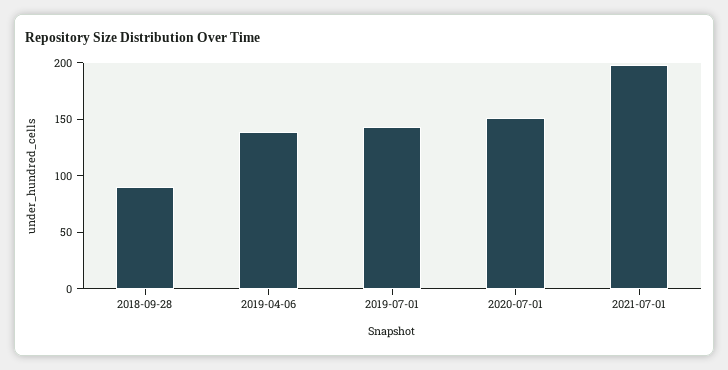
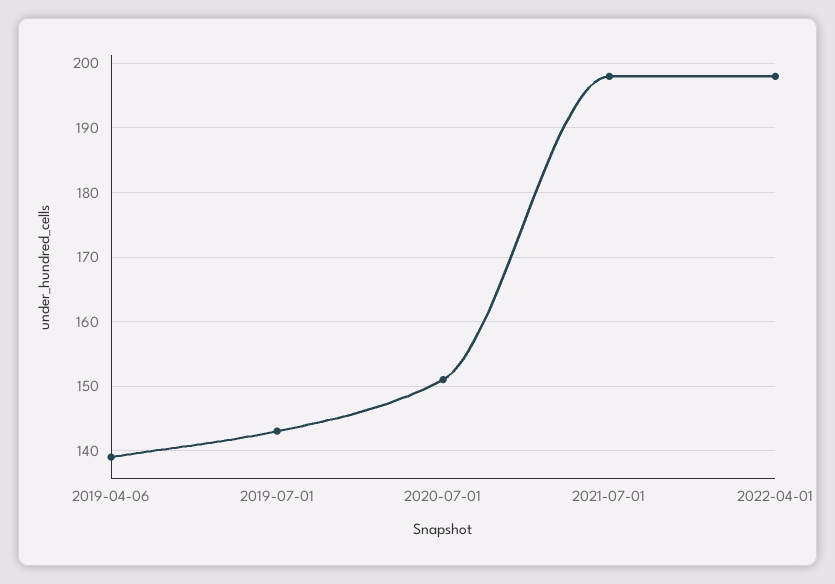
2018-09-28: 90 -> none
2022-04-01: none -> 198

